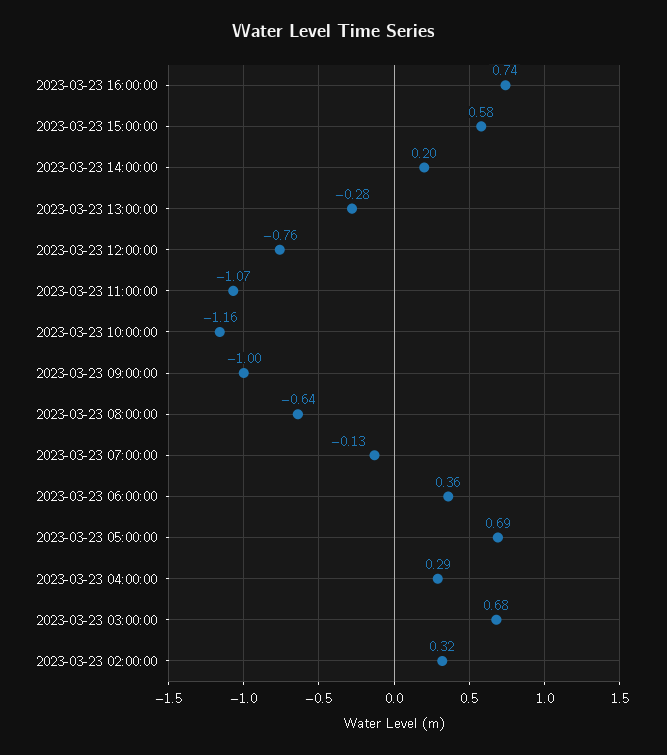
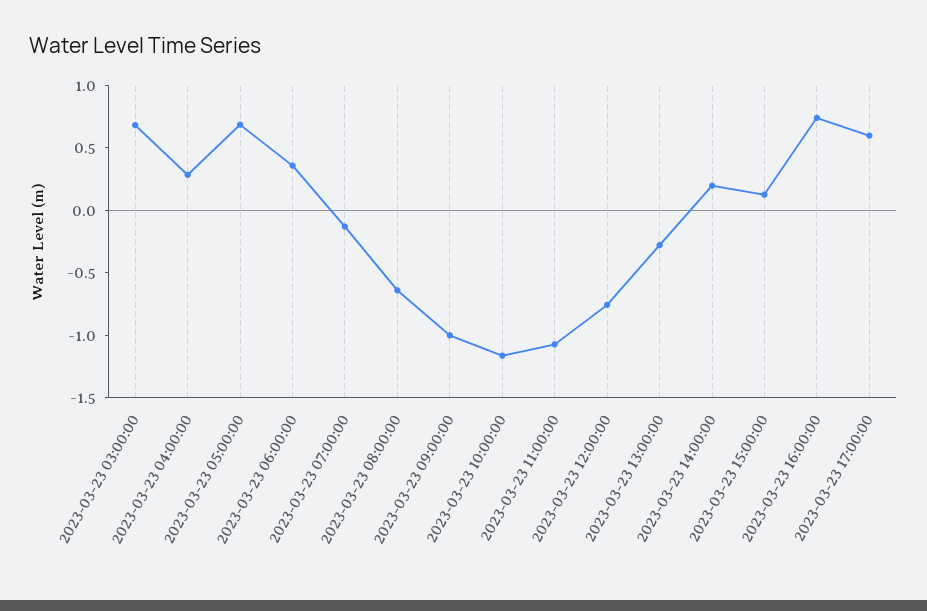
2023-03-23 15:00:00: 0.58 -> 0.1
2023-03-23 02:00:00: 0.32 -> none
2023-03-23 17:00:00: none -> 0.6

